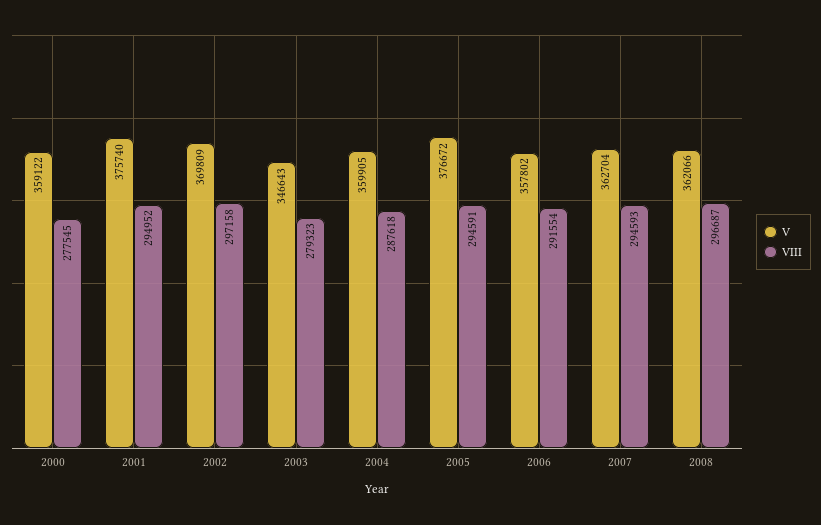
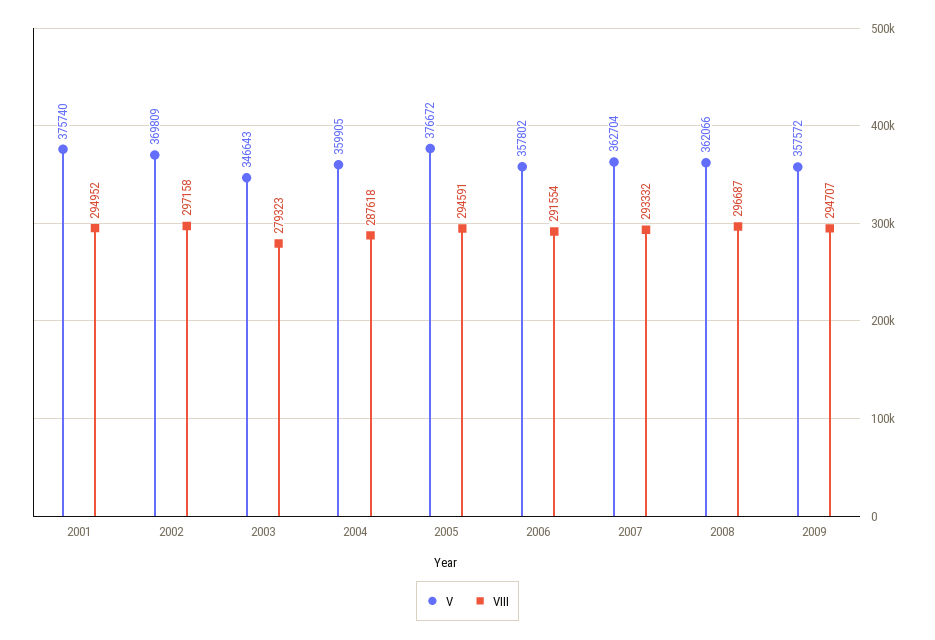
V, 2000: 359122 -> none
VIII, 2000: 277545 -> none
VIII, 2007: 294593 -> 293332
V, 2009: none -> 357572
VIII, 2009: none -> 294707

